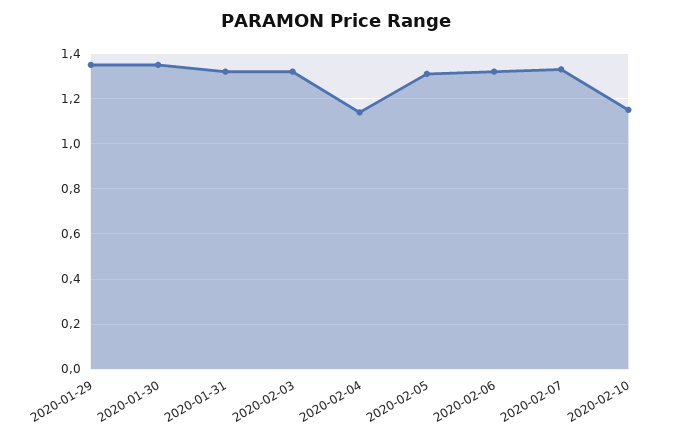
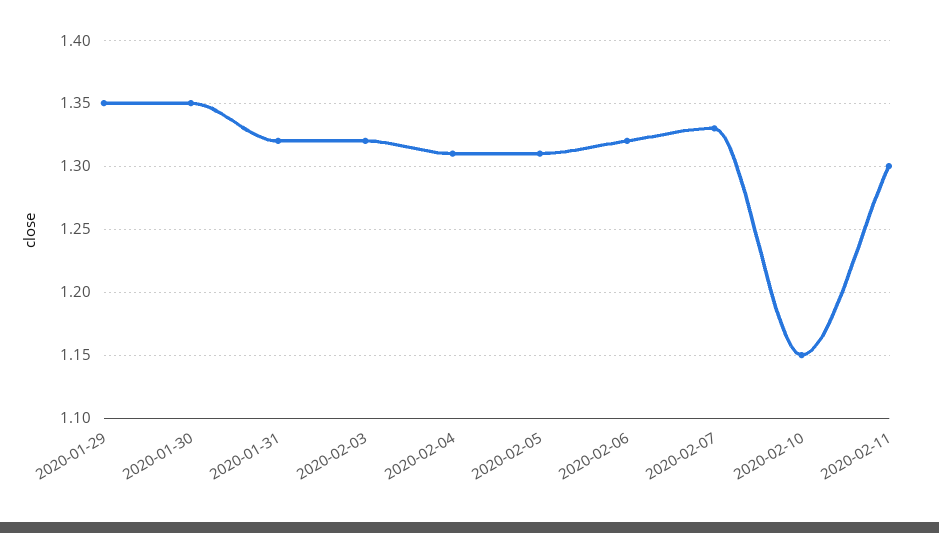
2020-02-04: 1.15 -> 1.31
2020-02-11: none -> 1.3

